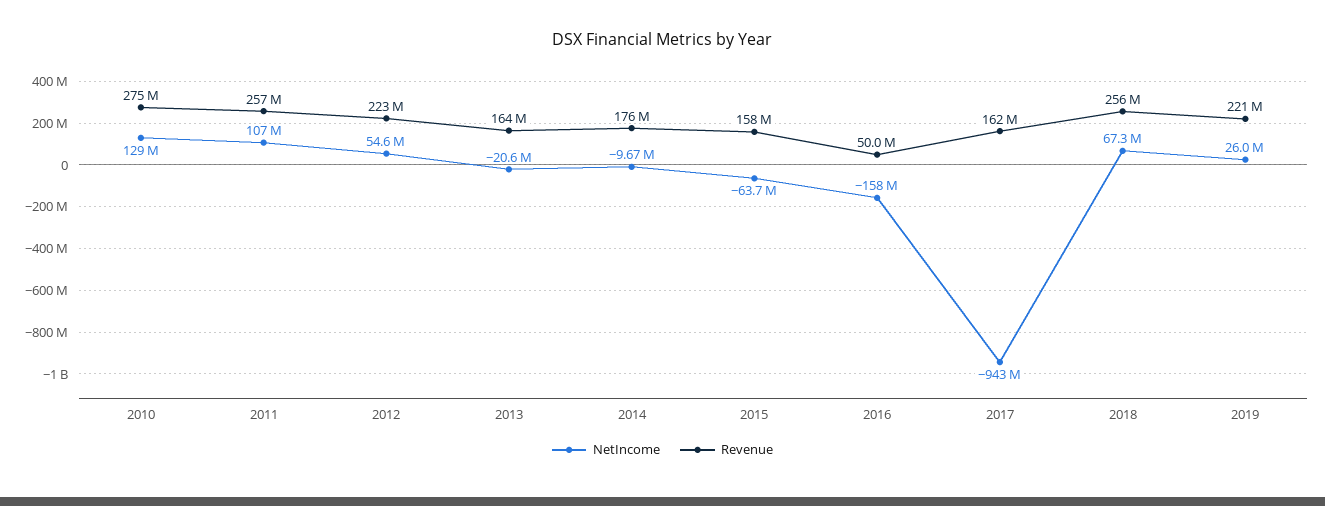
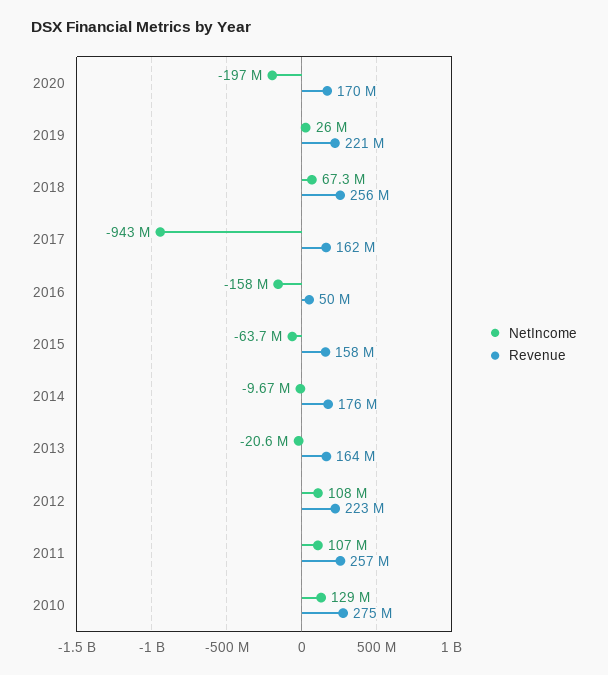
NetIncome, 2012: 54600000 -> 108000000
NetIncome, 2020: none -> -197000000
Revenue, 2020: none -> 170000000

